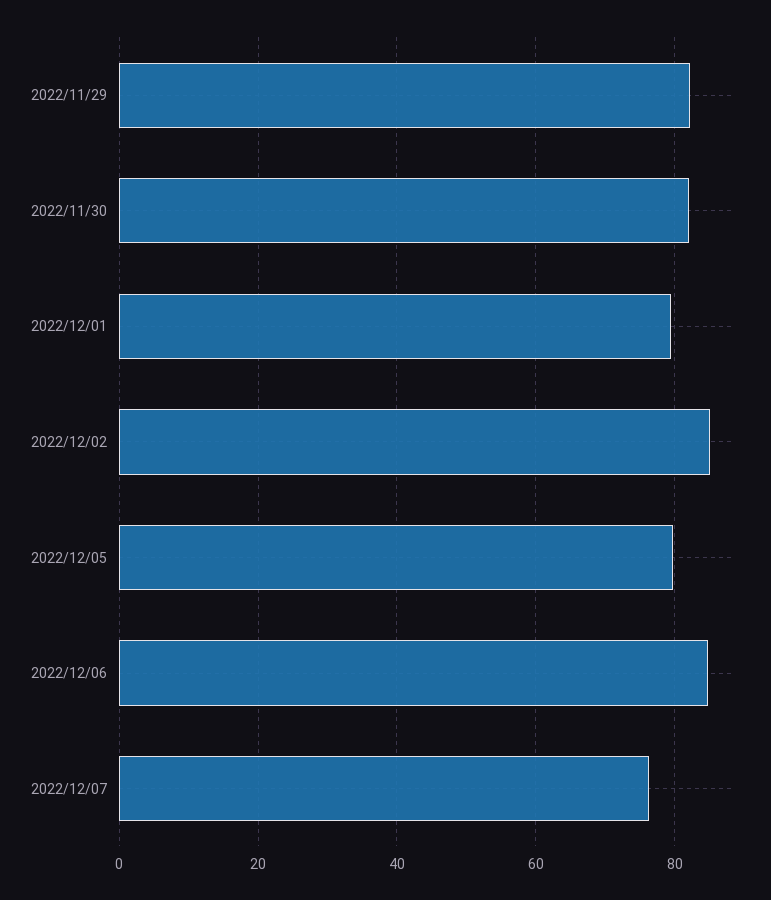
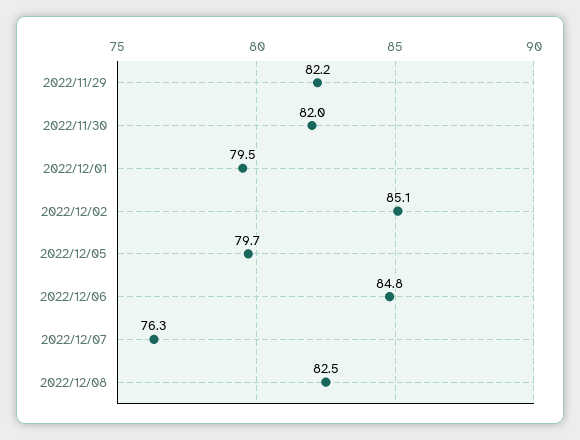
2022/12/08: none -> 82.5

